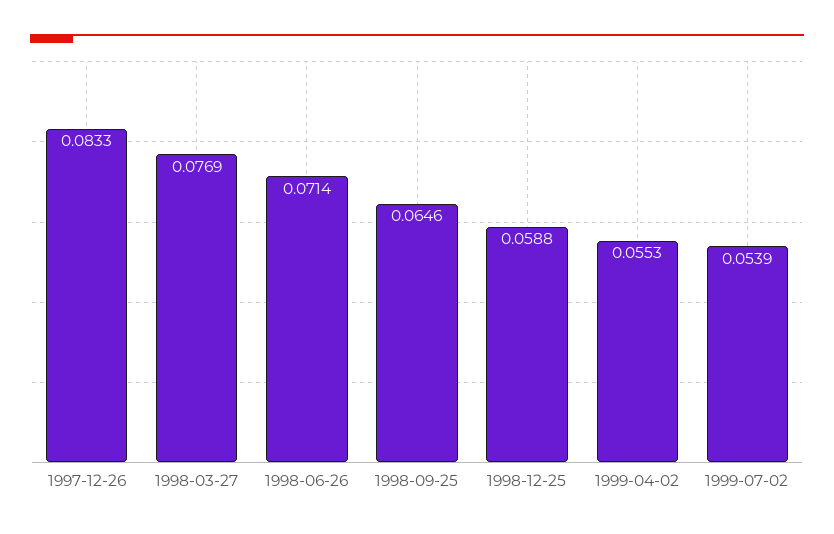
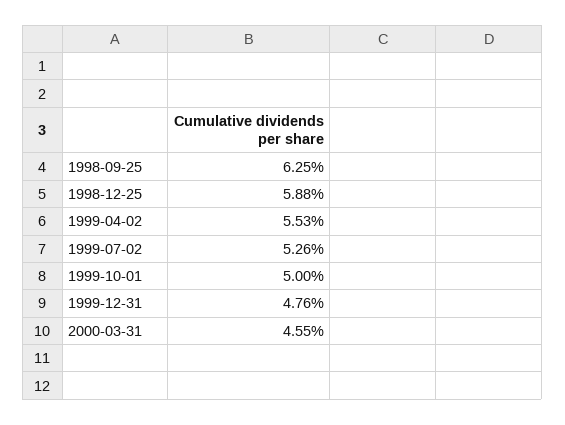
1997-12-26: 0.0833 -> none
1998-03-27: 0.0769 -> none
1998-06-26: 0.0714 -> none
1998-09-25: 0.0646 -> 0.0625
1999-07-02: 0.0539 -> 0.0526
1999-10-01: none -> 0.05
1999-12-31: none -> 0.0476
2000-03-31: none -> 0.0455

